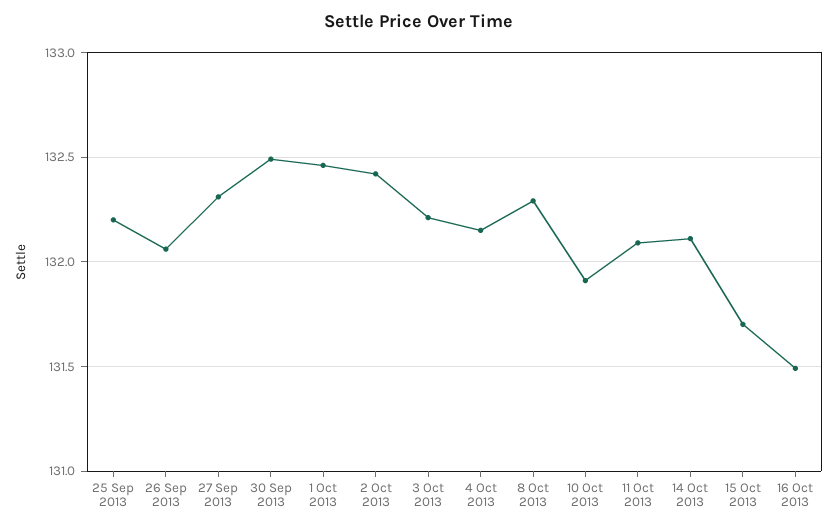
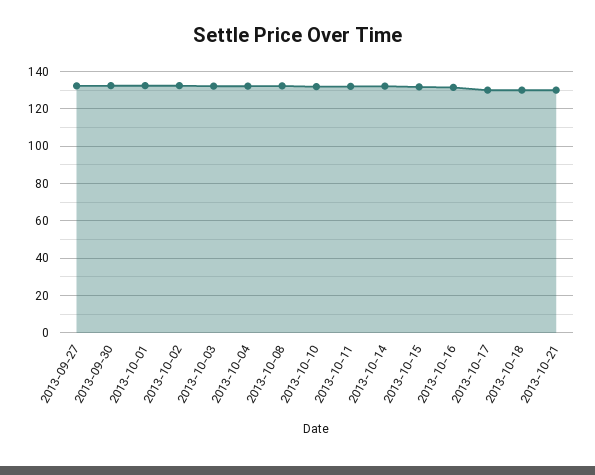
25 Sep 2013: 132.2 -> none
26 Sep 2013: 132.05 -> none
2013-10-17: none -> 130
2013-10-18: none -> 130
2013-10-21: none -> 130

